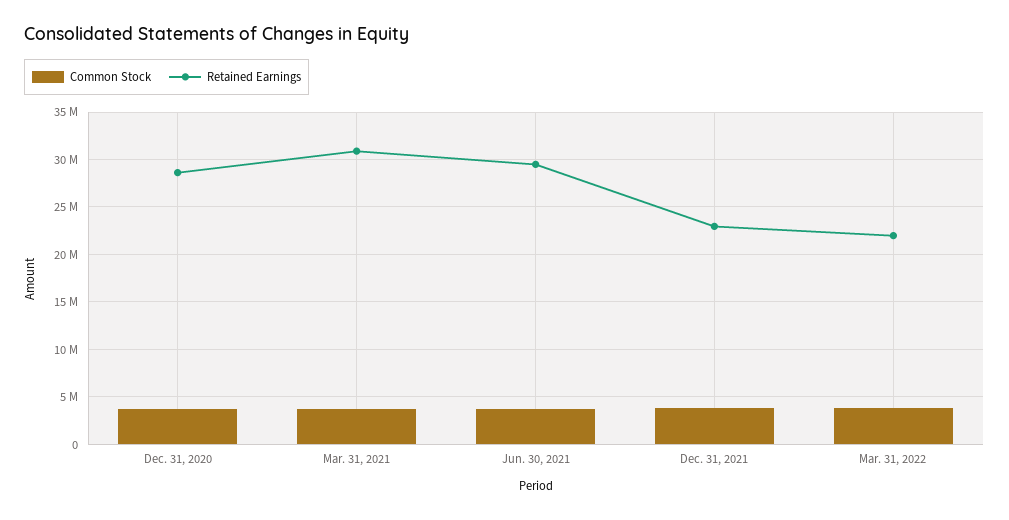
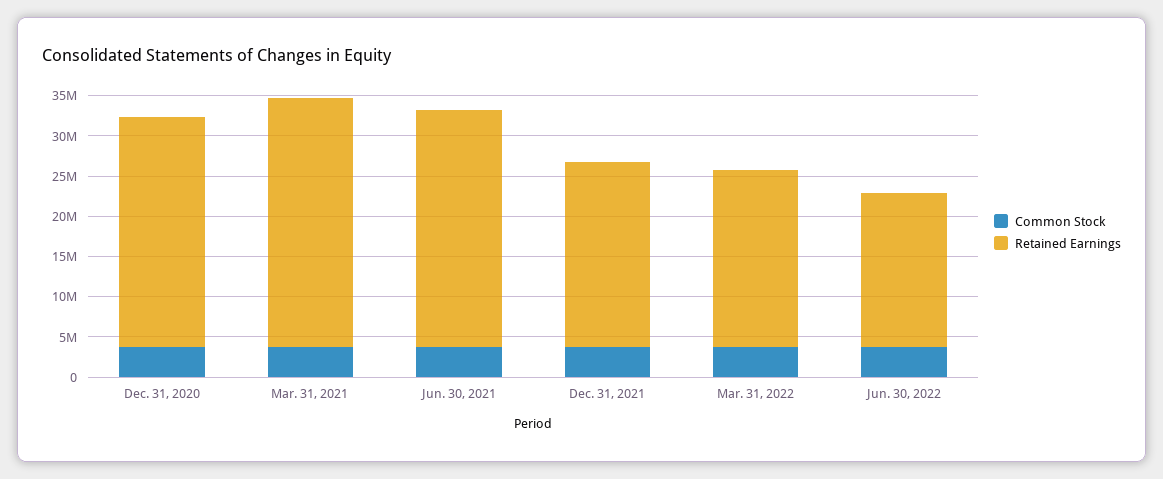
Common Stock, Jun. 30, 2022: none -> 4000000
Retained Earnings, Jun. 30, 2022: none -> 19000000

